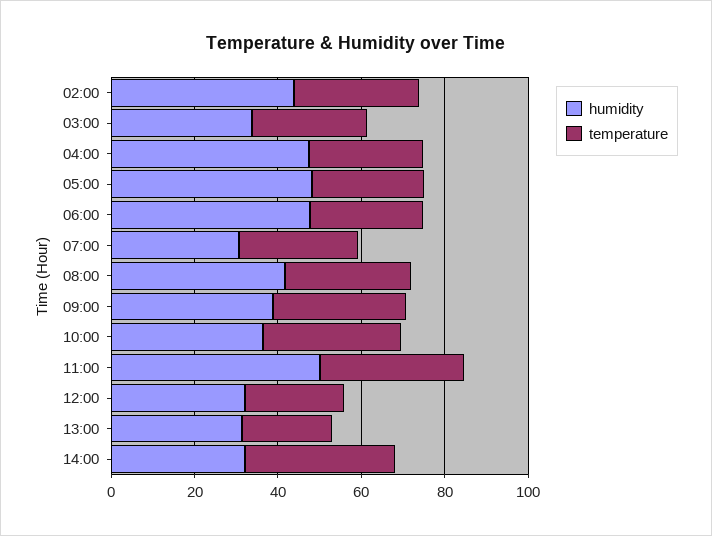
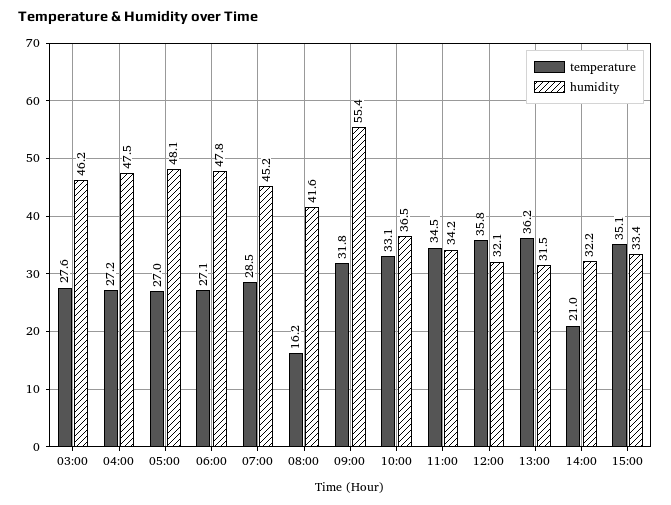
humidity, 02:00: 45 -> none
temperature, 02:00: 30 -> none
humidity, 03:00: 35 -> 46.2
humidity, 07:00: 30 -> 45.2
temperature, 08:00: 30 -> 16.2
humidity, 09:00: 40 -> 55.4
humidity, 11:00: 50 -> 34.2
temperature, 12:00: 25 -> 35.8
temperature, 13:00: 20 -> 36.2
temperature, 14:00: 35 -> 21
temperature, 15:00: none -> 35.1
humidity, 15:00: none -> 33.4

